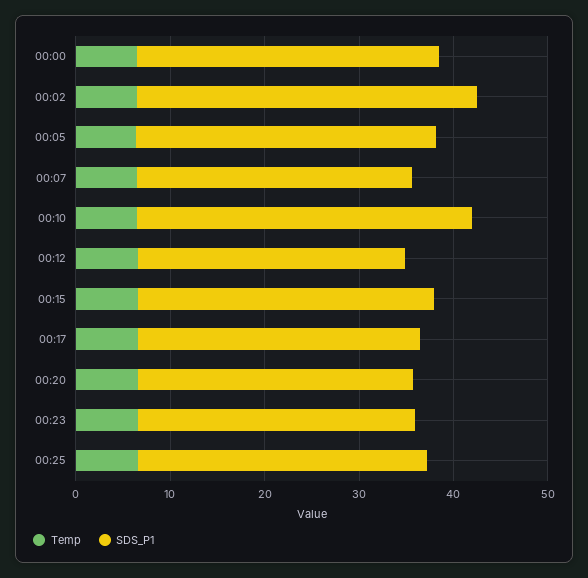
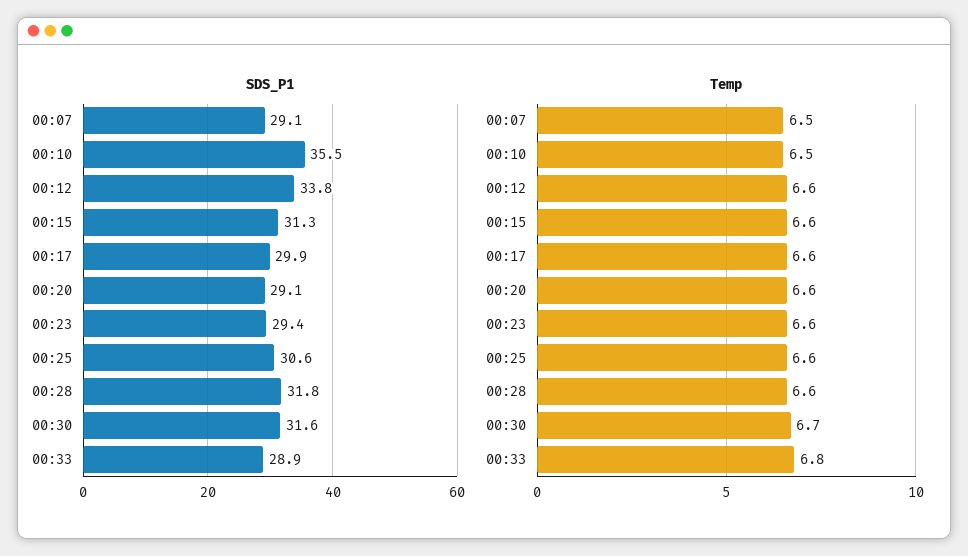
Temp, 00:00: 6 -> none
SDS_P1, 00:00: 32 -> none
Temp, 00:02: 6 -> none
SDS_P1, 00:02: 36 -> none
Temp, 00:05: 6 -> none
SDS_P1, 00:05: 32 -> none
SDS_P1, 00:12: 28 -> 33.8
SDS_P1, 00:28: none -> 31.8
SDS_P1, 00:30: none -> 31.6
SDS_P1, 00:33: none -> 28.9
Temp, 00:28: none -> 6.6
Temp, 00:30: none -> 6.7
Temp, 00:33: none -> 6.8

